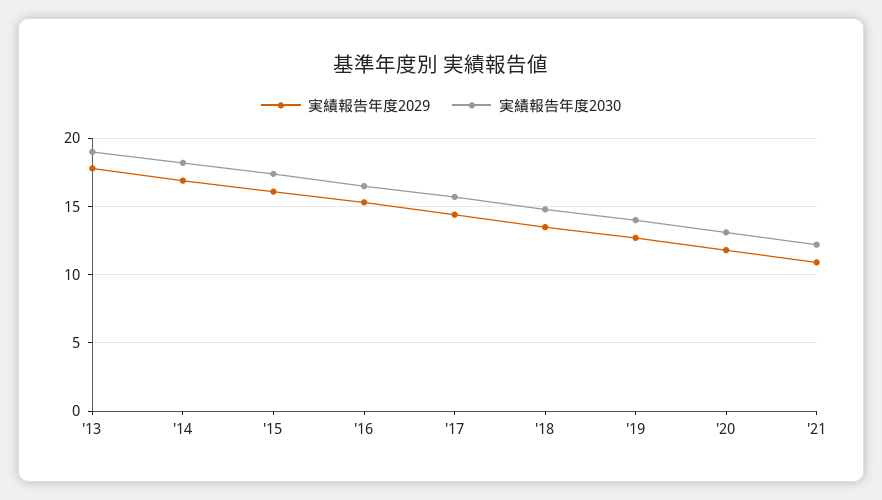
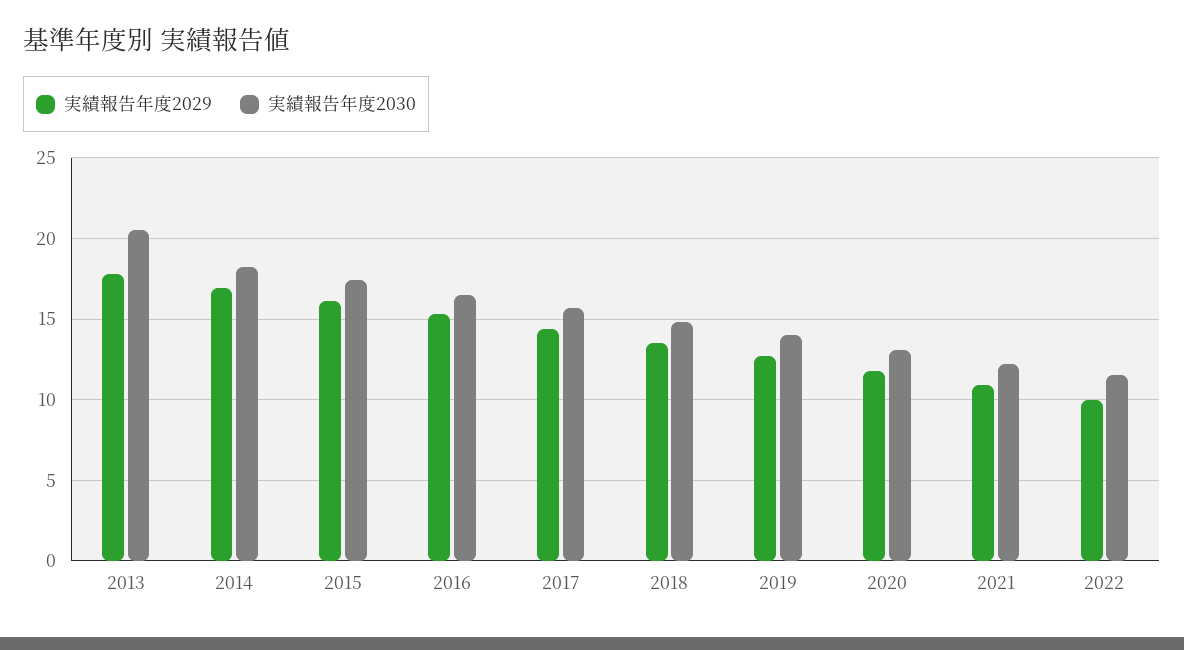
実績報告年度2030, '13: 19 -> 20.5
実績報告年度2029, 2022: none -> 10
実績報告年度2030, 2022: none -> 11.5

